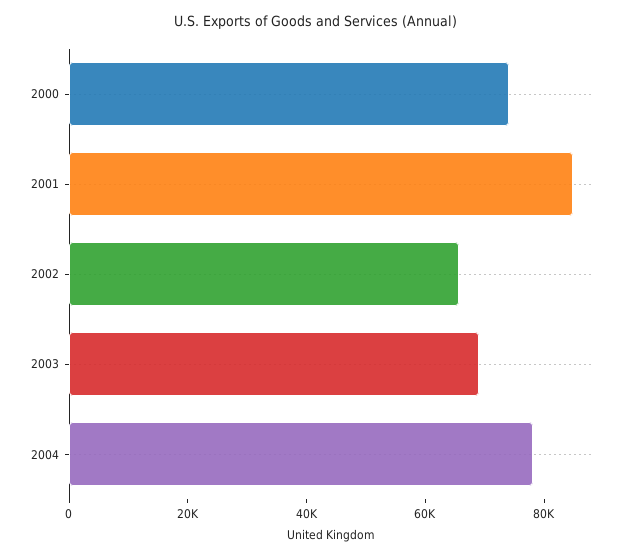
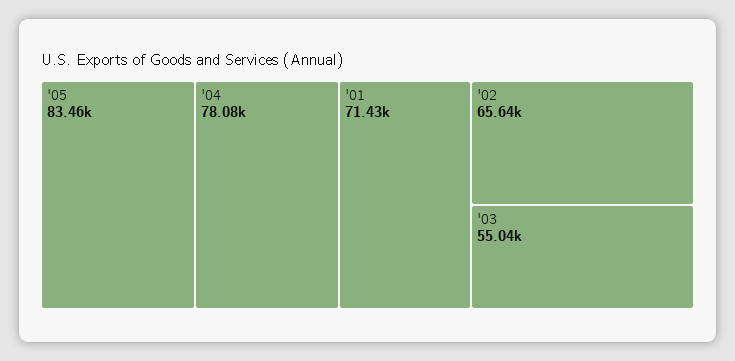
2000: 75000 -> none
2001: 85000 -> 71430
2003: 70000 -> 55040
'05: none -> 83460

